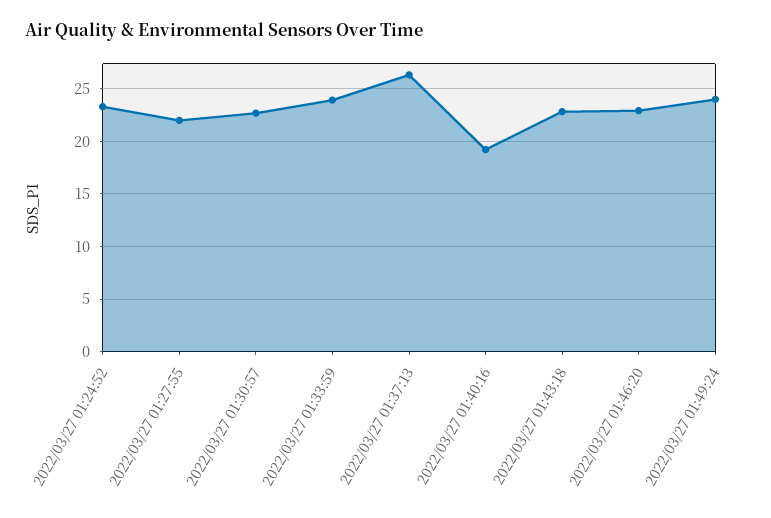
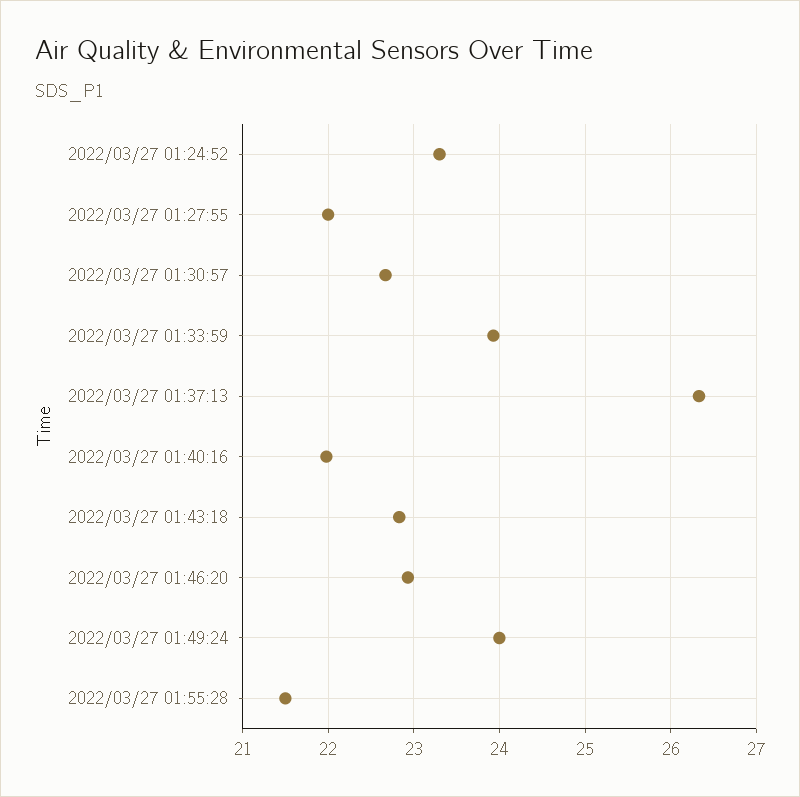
2022/03/27 01:40:16: 19 -> 22
2022/03/27 01:55:28: none -> 21.5

